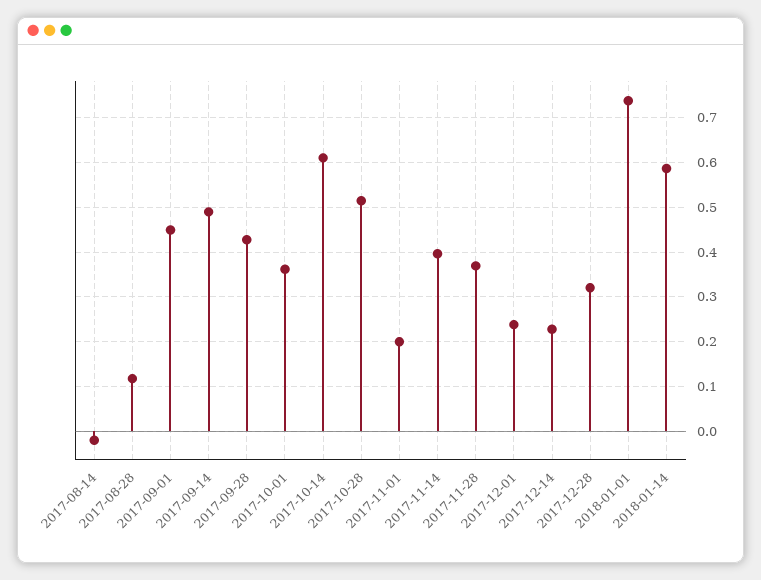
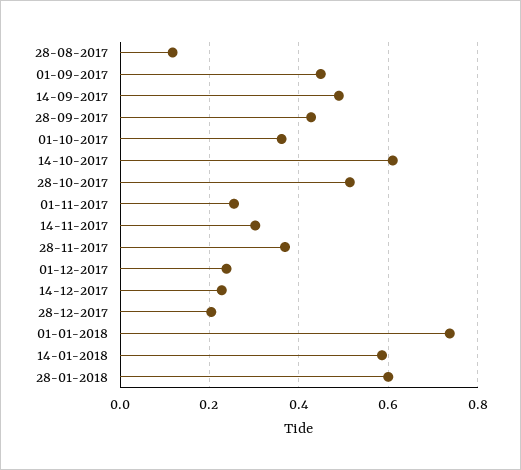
2017-08-14: -0.02 -> none
2017-11-01: 0.2 -> 0.26
2017-11-14: 0.4 -> 0.3
2017-12-28: 0.32 -> 0.2
28-01-2018: none -> 0.6

